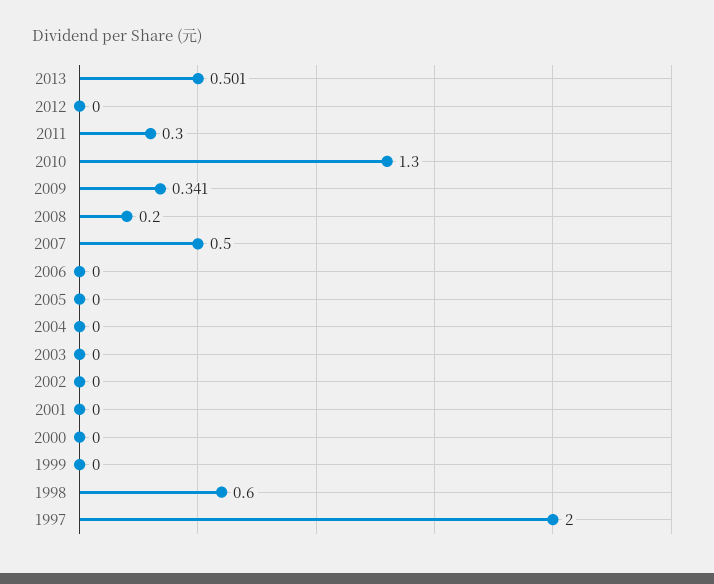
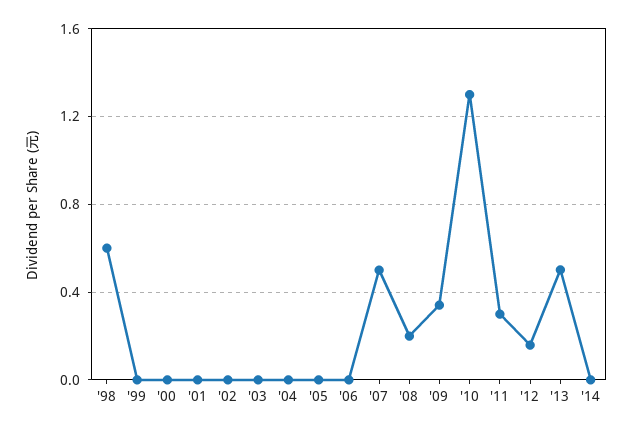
2012: 0 -> 0.15
1997: 2 -> none
'14: none -> 0

